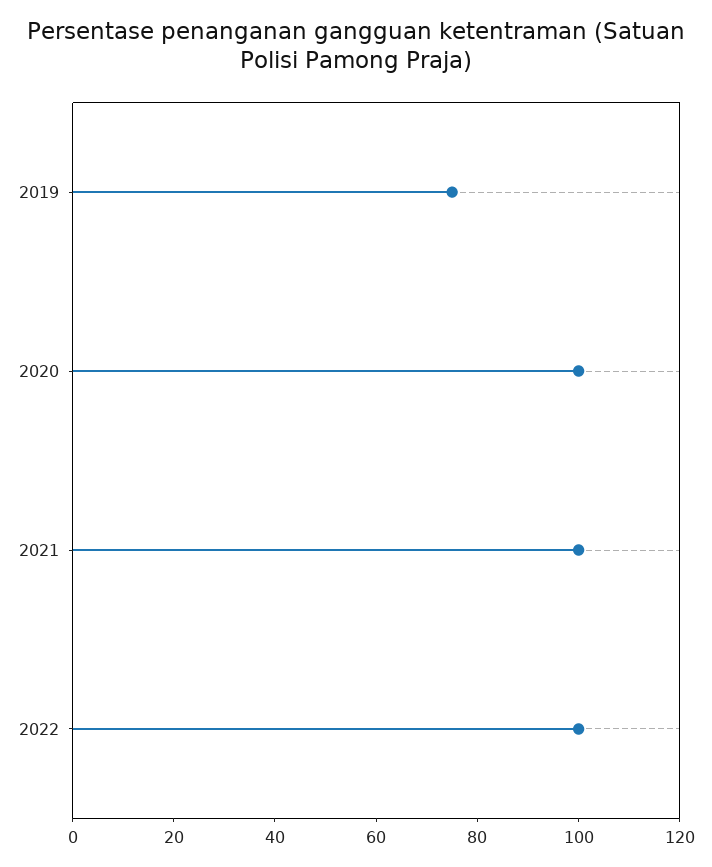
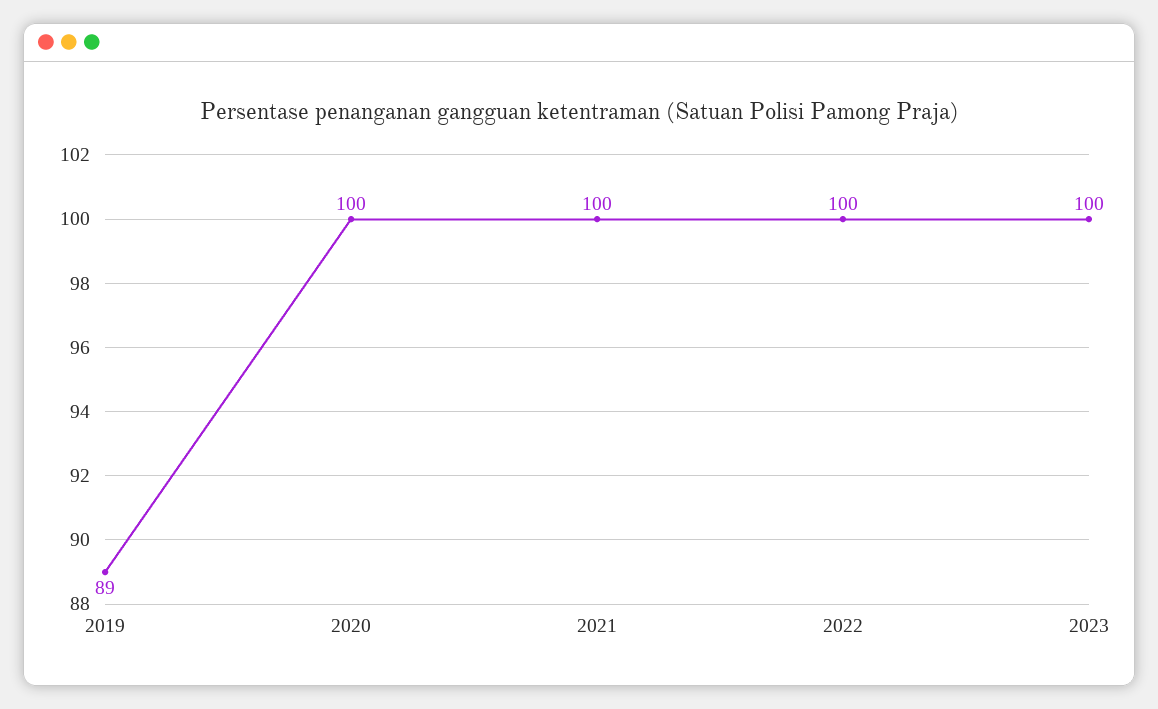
2019: 75 -> 89
2023: none -> 100

